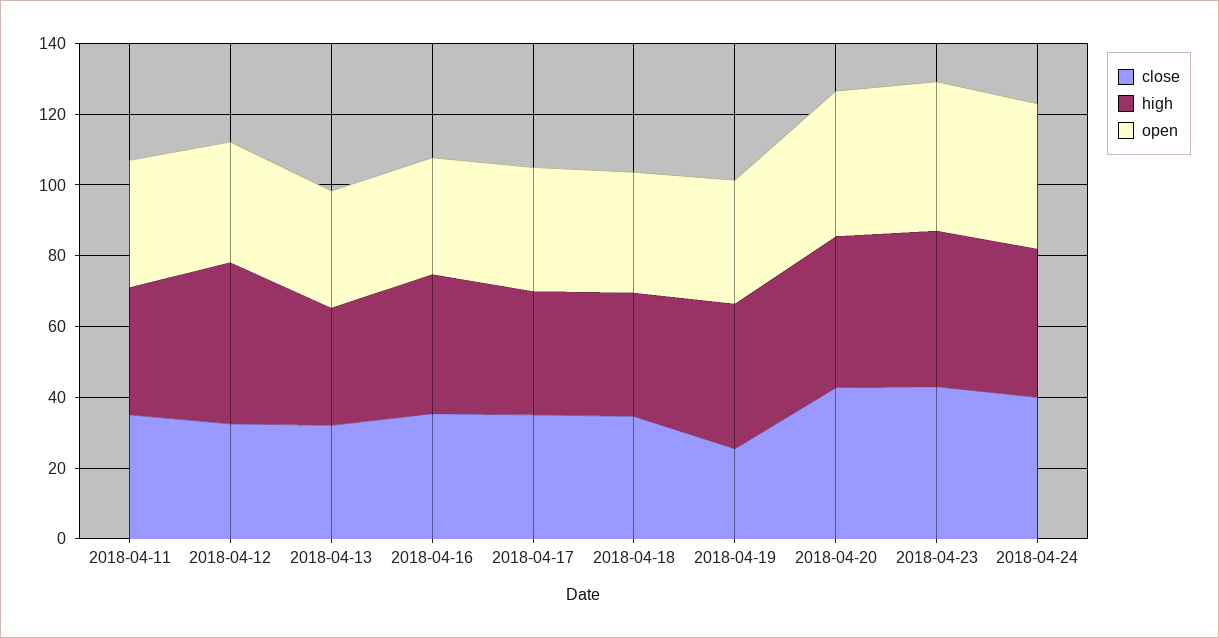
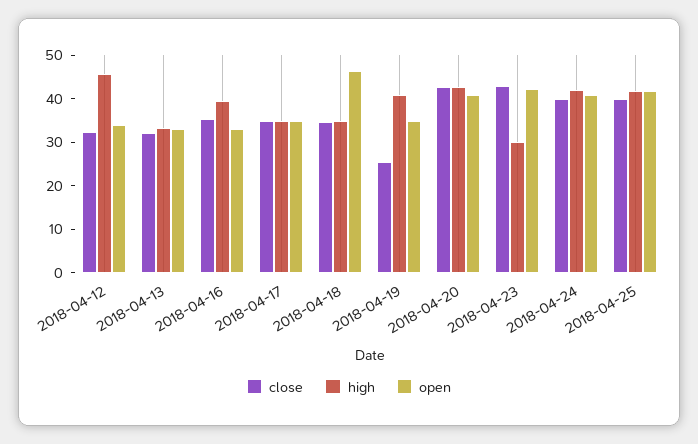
close, 2018-04-11: 35 -> none
high, 2018-04-11: 35 -> none
open, 2018-04-11: 35 -> none
open, 2018-04-18: 35 -> 46
high, 2018-04-23: 45 -> 30
close, 2018-04-25: none -> 40
high, 2018-04-25: none -> 42
open, 2018-04-25: none -> 42

